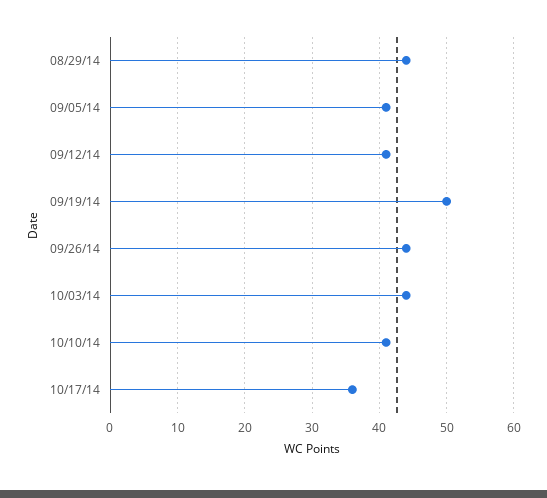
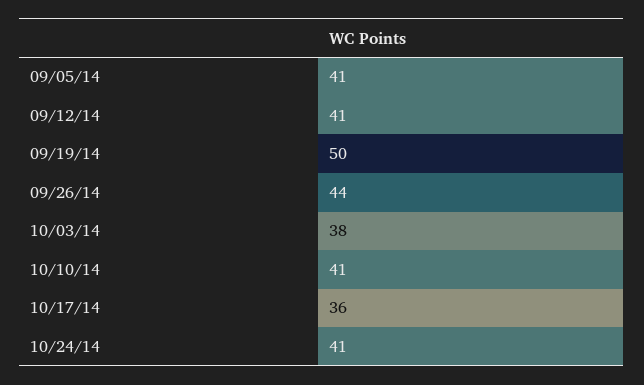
08/29/14: 44 -> none
10/03/14: 44 -> 38
10/24/14: none -> 41

